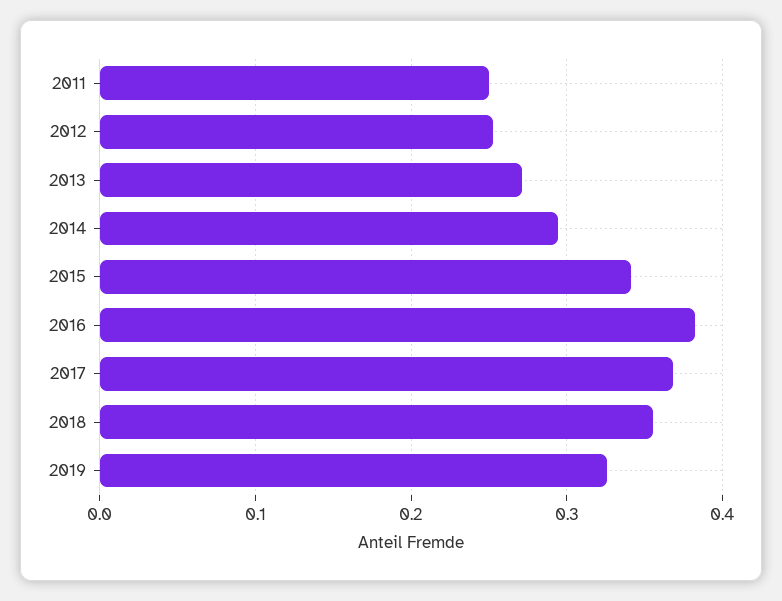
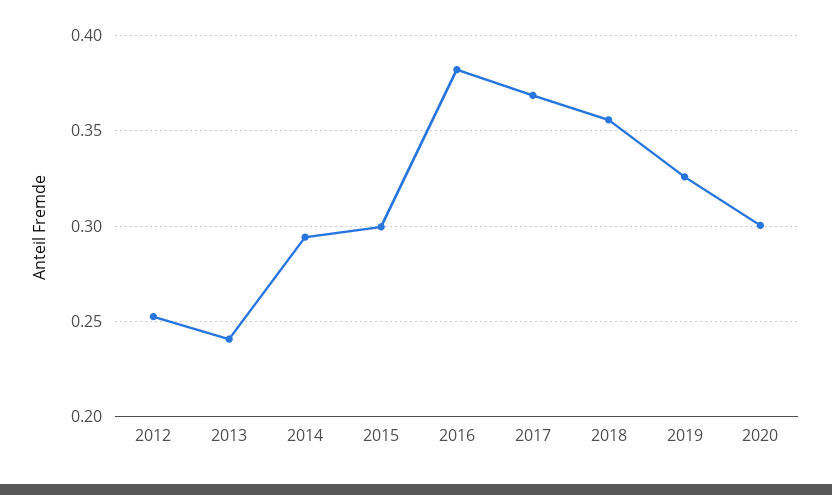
2011: 0.25 -> none
2013: 0.27 -> 0.24
2015: 0.34 -> 0.3
2020: none -> 0.3

